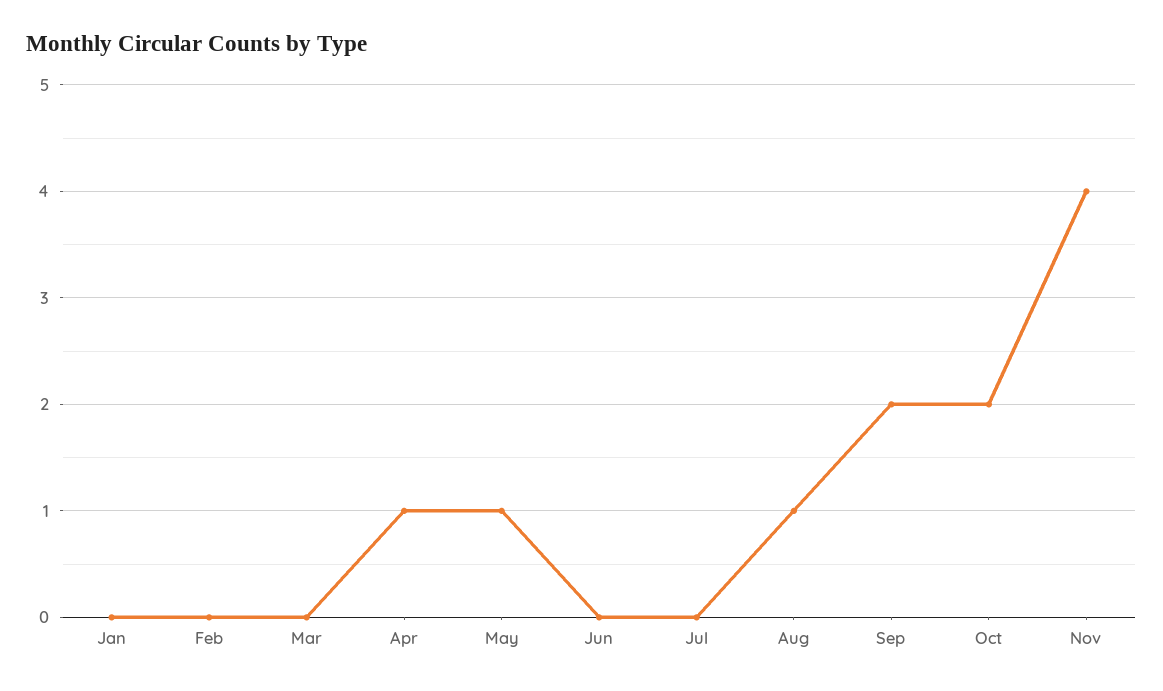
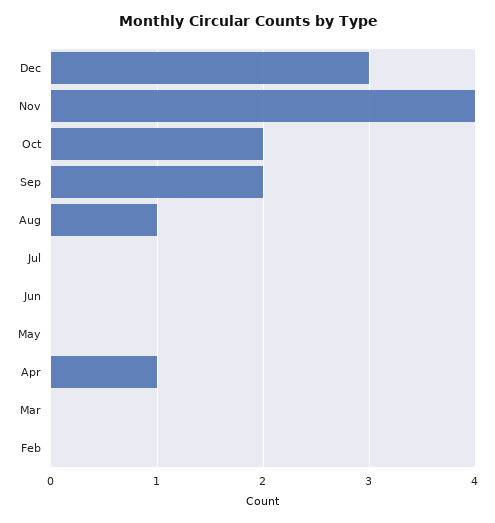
Jan: 0 -> none
May: 1 -> 0
Dec: none -> 3

